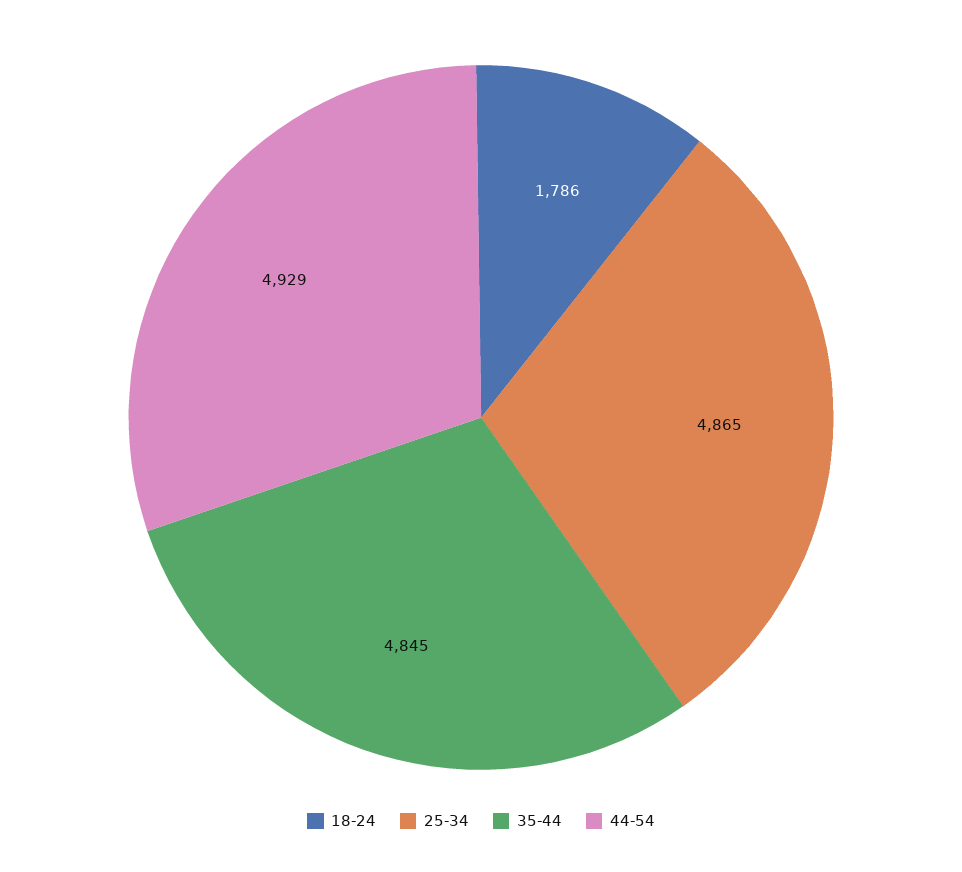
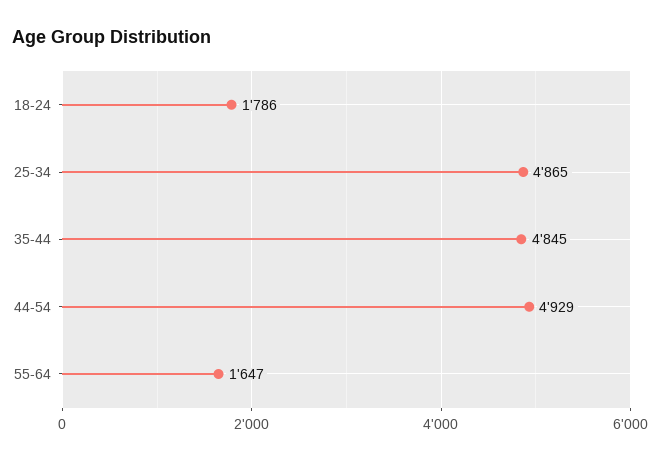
55-64: none -> 1647

